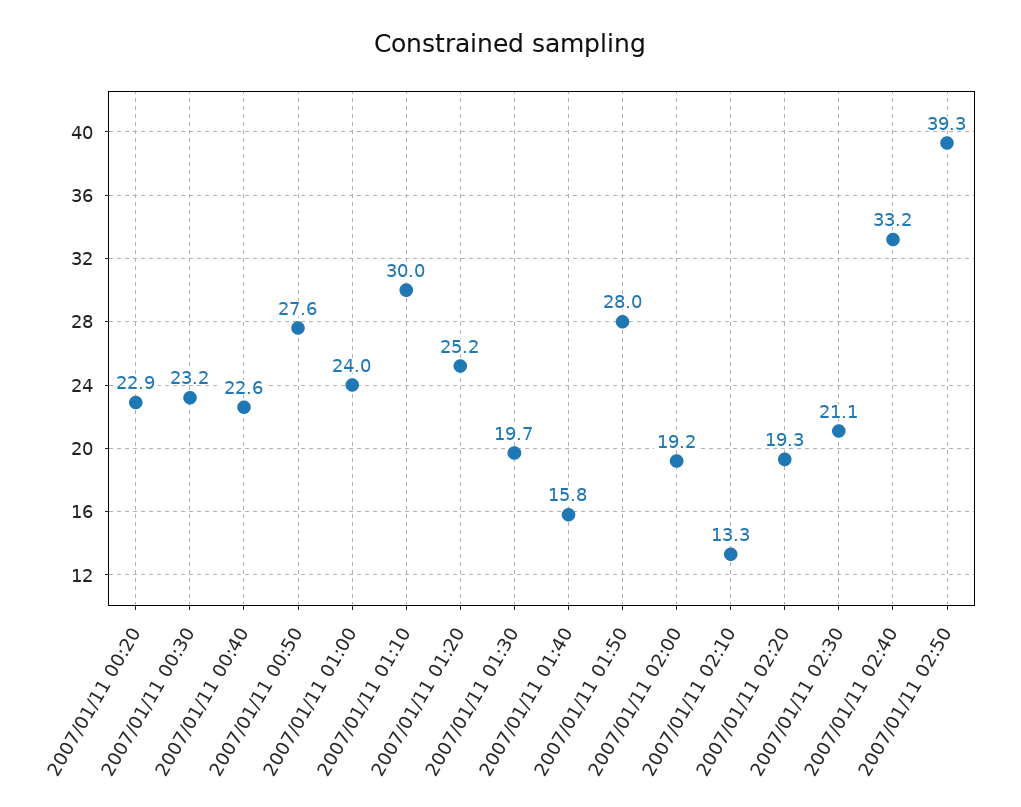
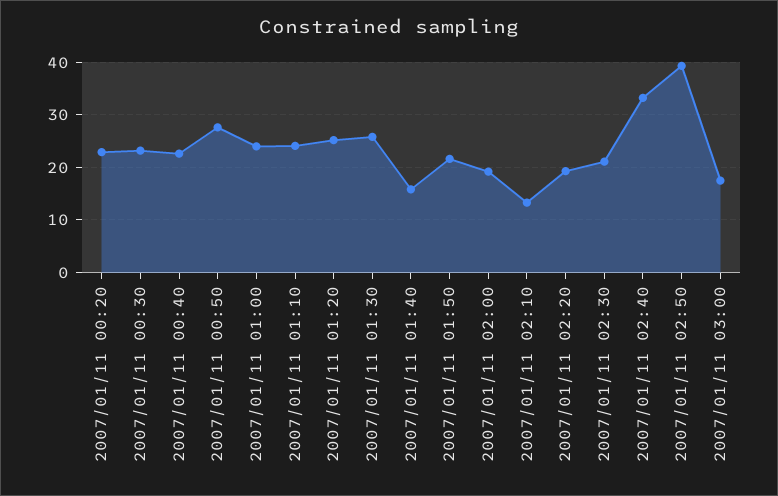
2007/01/11 01:10: 30 -> 24
2007/01/11 01:30: 19.7 -> 26
2007/01/11 01:50: 28 -> 22
2007/01/11 03:00: none -> 18

